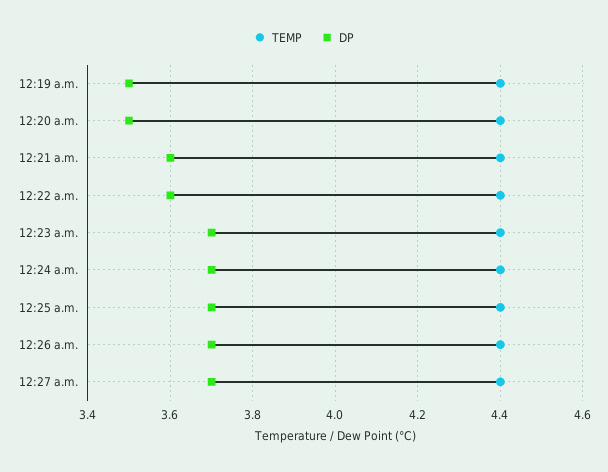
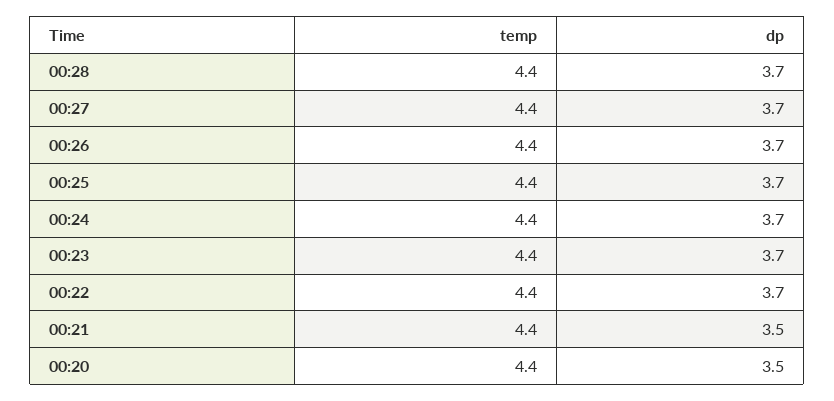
TEMP, 12:19 a.m.: 4.4 -> none
DP, 12:19 a.m.: 3.5 -> none
DP, 12:21 a.m.: 3.6 -> 3.5
DP, 12:22 a.m.: 3.6 -> 3.7
TEMP, 00:28: none -> 4.4
DP, 00:28: none -> 3.7

